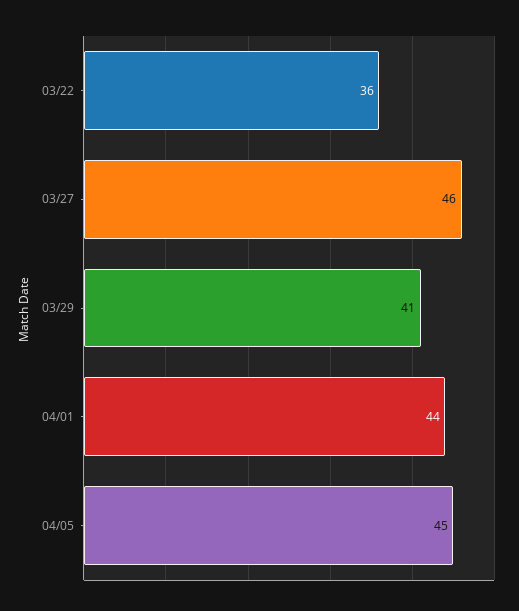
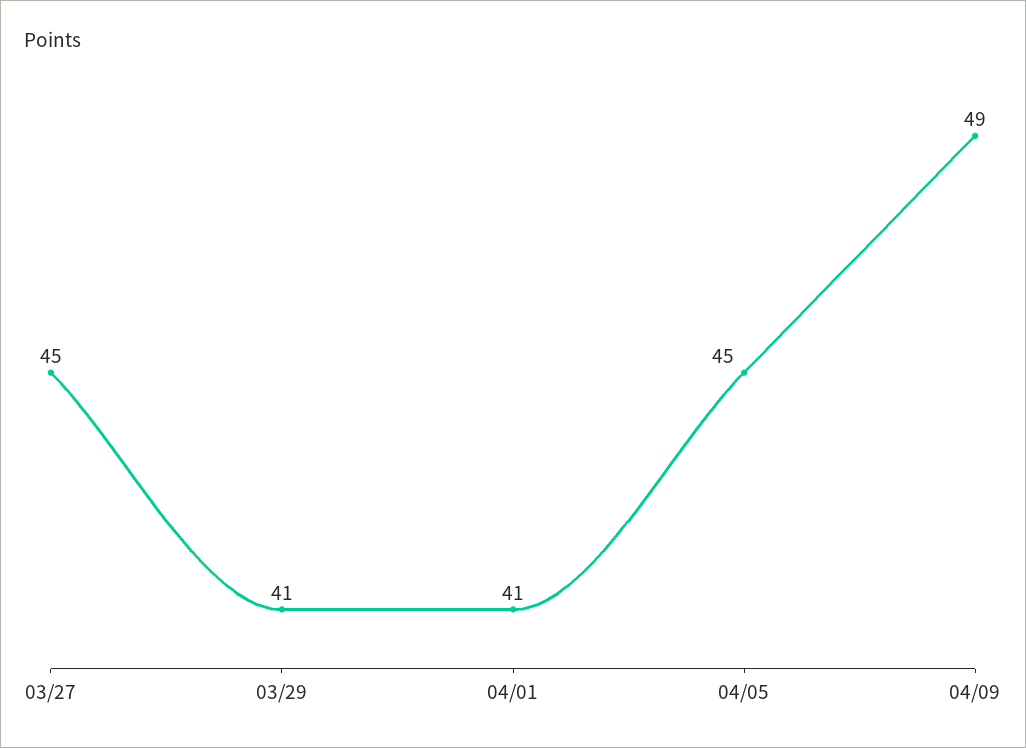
03/22: 36 -> none
03/27: 46 -> 45
04/01: 44 -> 41
04/09: none -> 49

